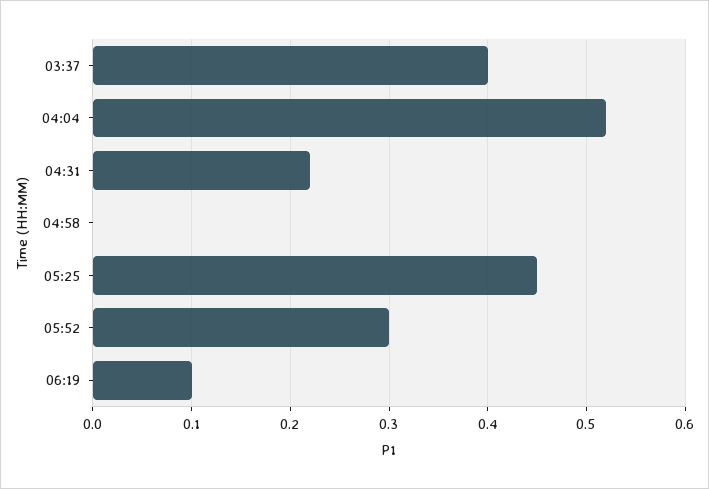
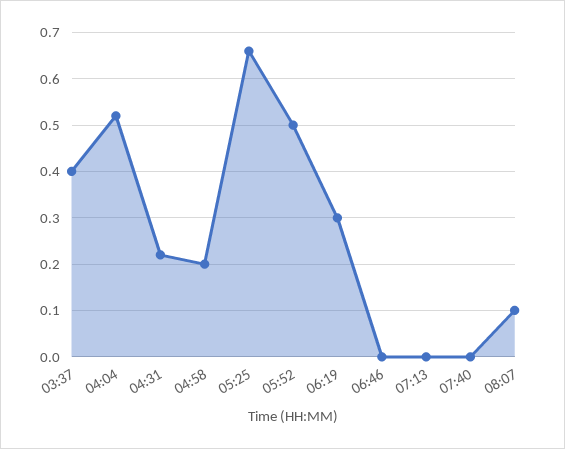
04:58: 0 -> 0.2
05:25: 0.45 -> 0.65
05:52: 0.3 -> 0.5
06:19: 0.1 -> 0.3
06:46: none -> 0
07:13: none -> 0
07:40: none -> 0
08:07: none -> 0.1

